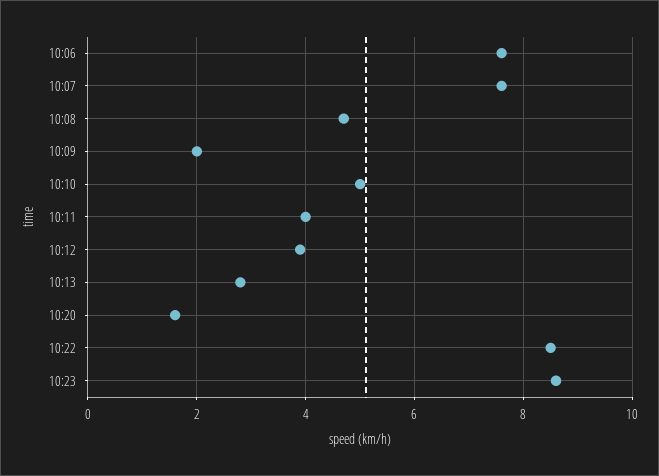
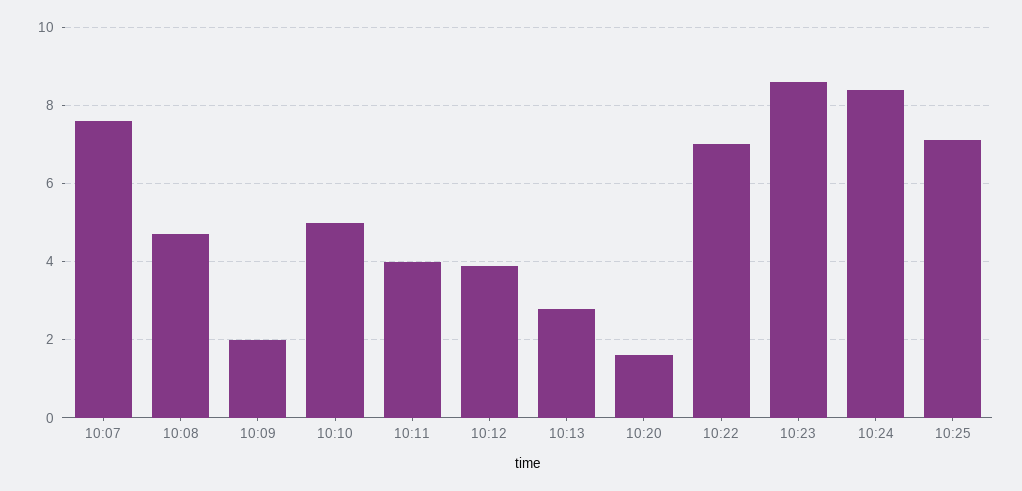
10:06: 7.5 -> none
10:22: 8.5 -> 7
10:24: none -> 8.5
10:25: none -> 7

